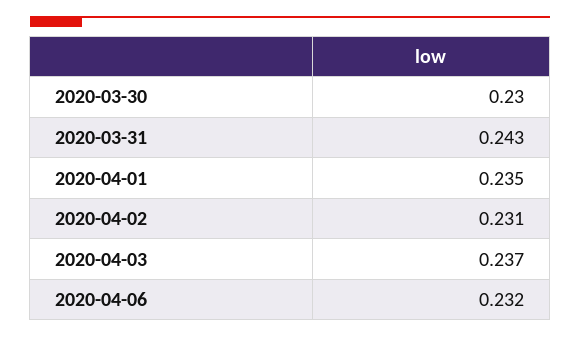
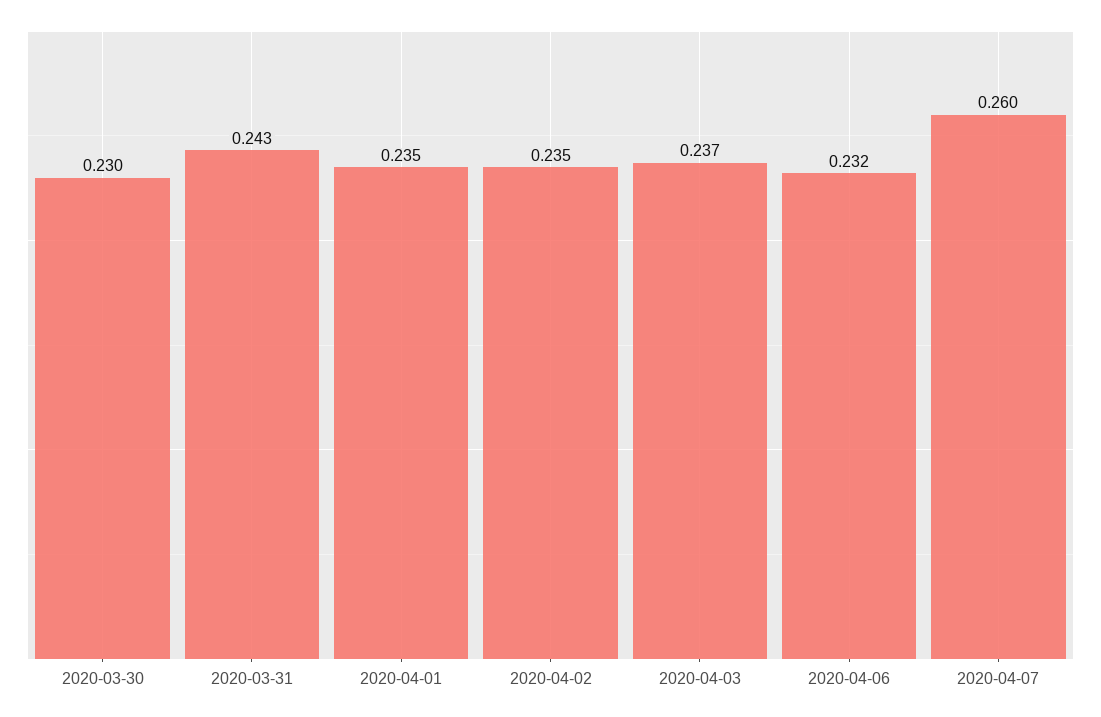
2020-04-02: 0.231 -> 0.235
2020-04-07: none -> 0.26

